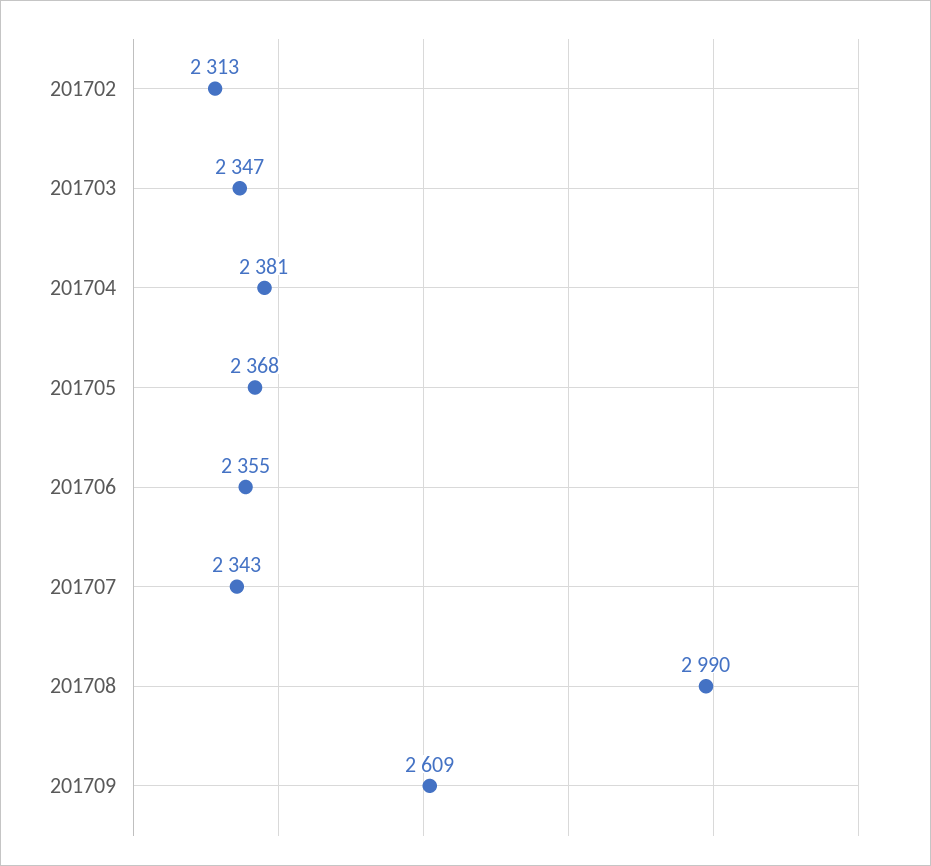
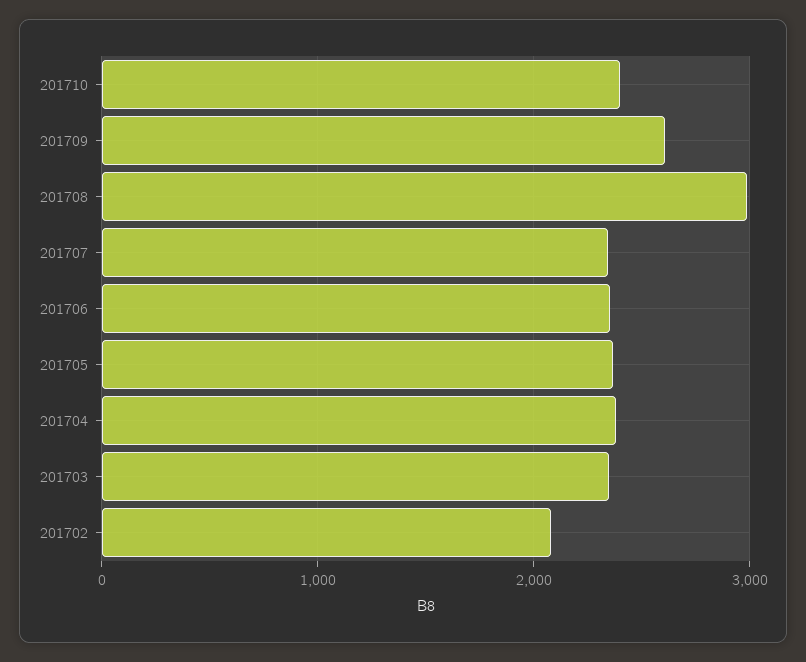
201702: 2313 -> 2100
201710: none -> 2400

